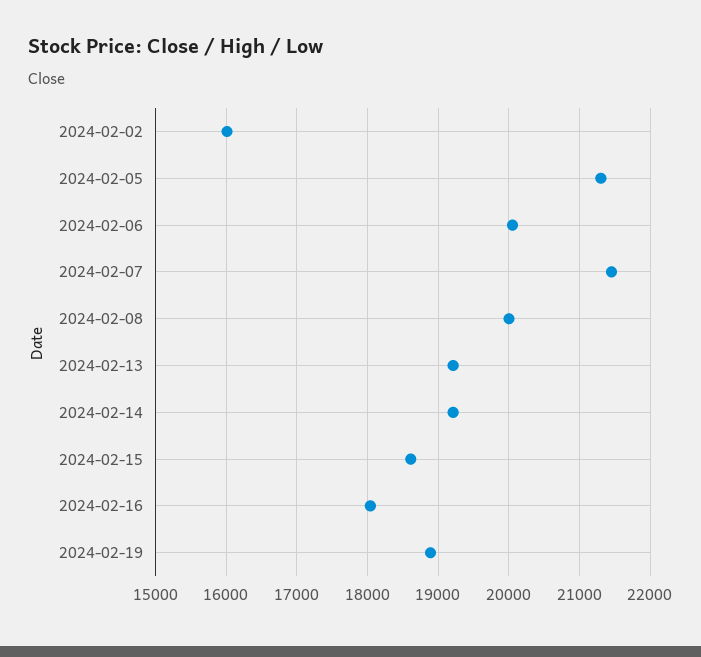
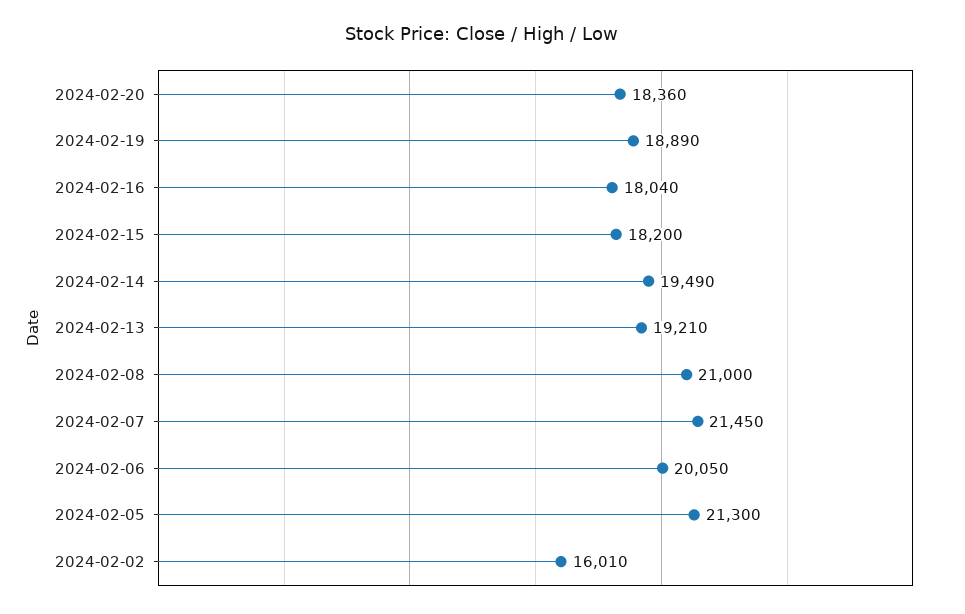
2024-02-08: 20000 -> 21000
2024-02-14: 19200 -> 19490
2024-02-15: 18600 -> 18200
2024-02-20: none -> 18360

